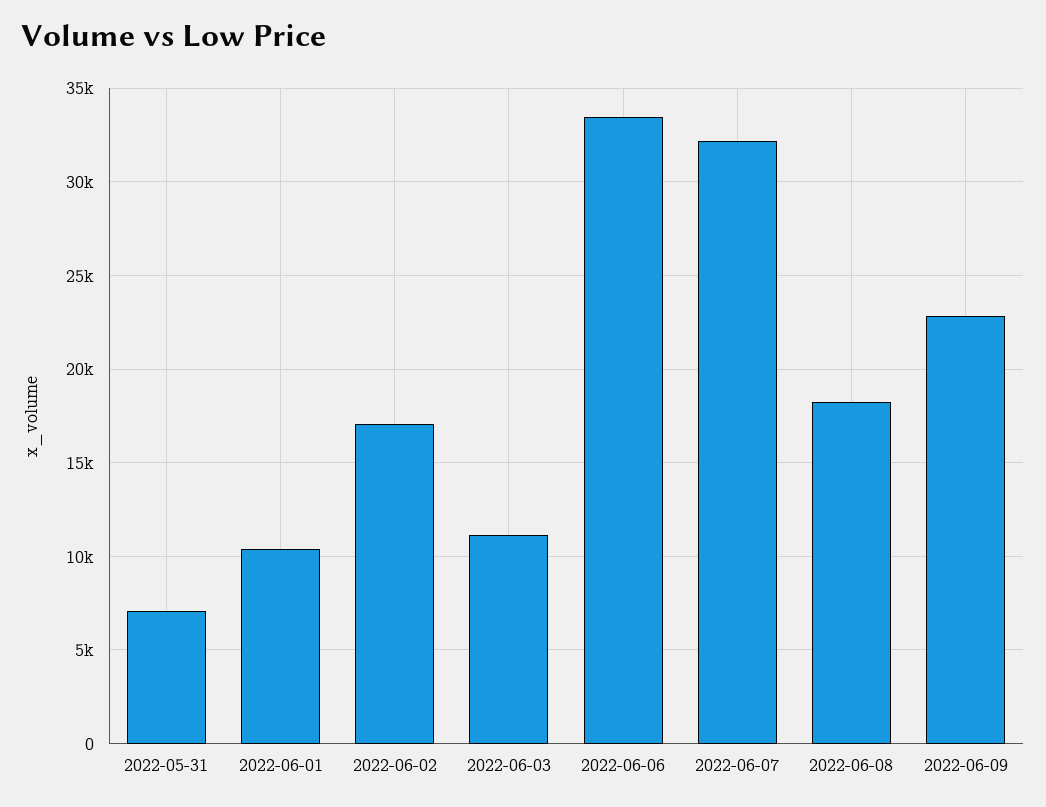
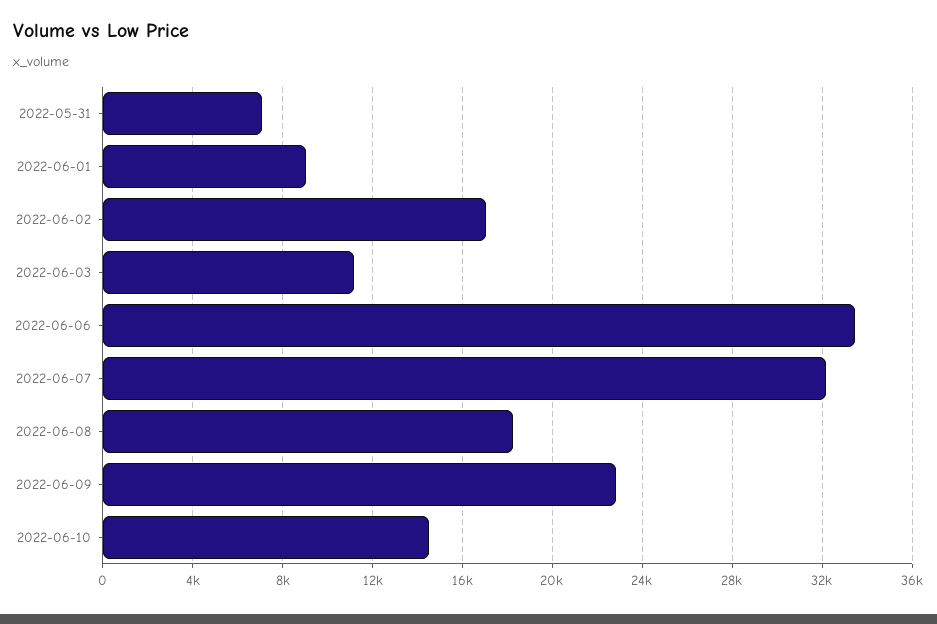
2022-06-01: 10500 -> 9000
2022-06-10: none -> 14500

